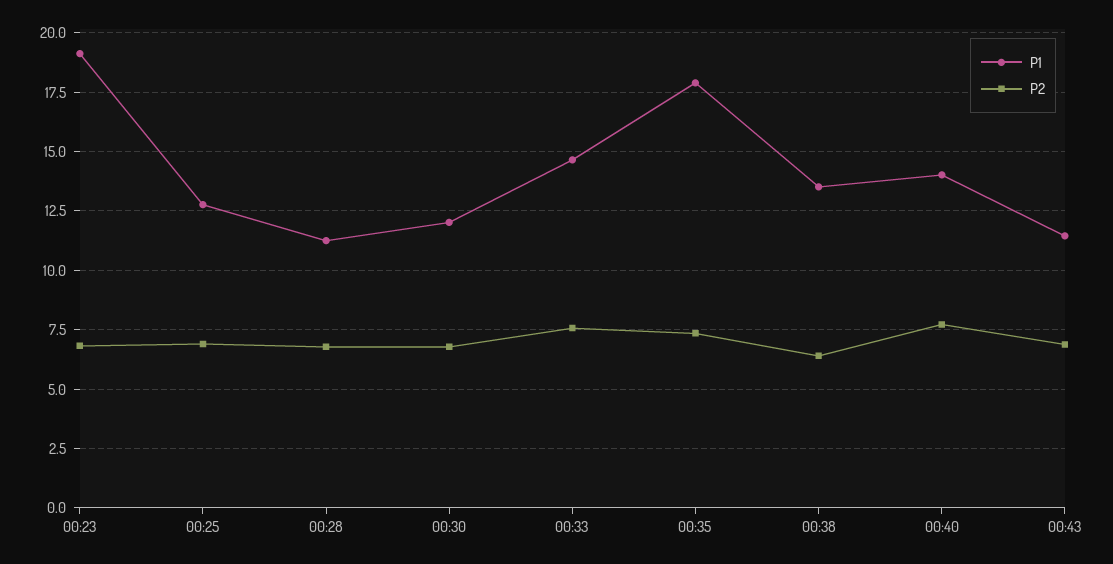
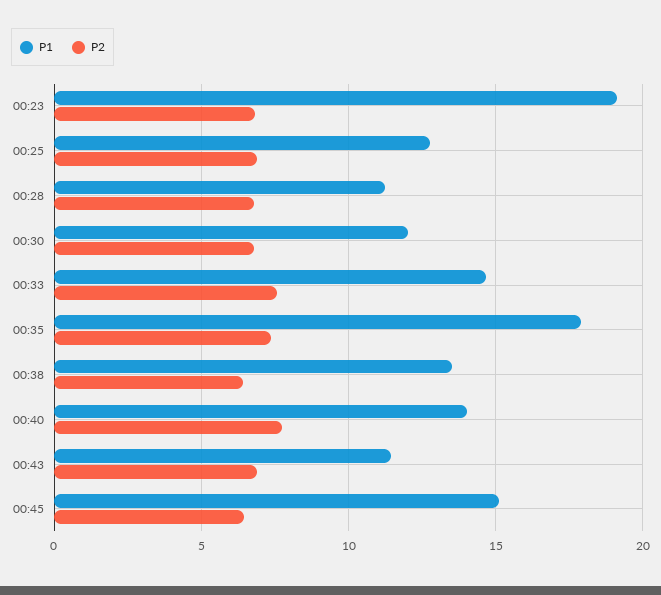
P1, 00:45: none -> 15
P2, 00:45: none -> 6.5

